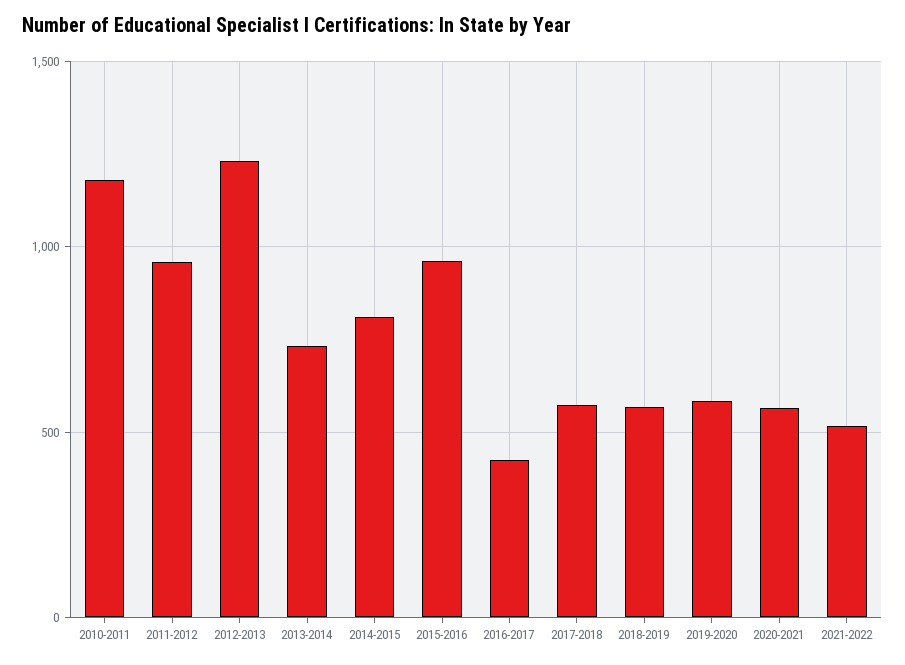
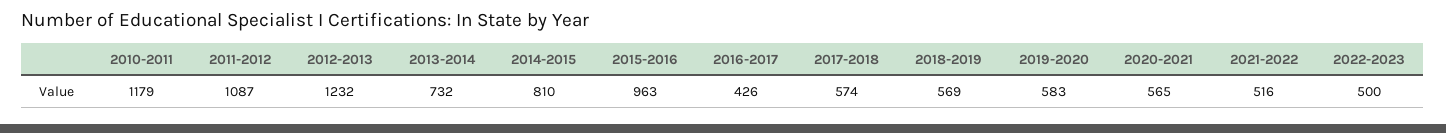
2011-2012: 950 -> 1087
2022-2023: none -> 500

